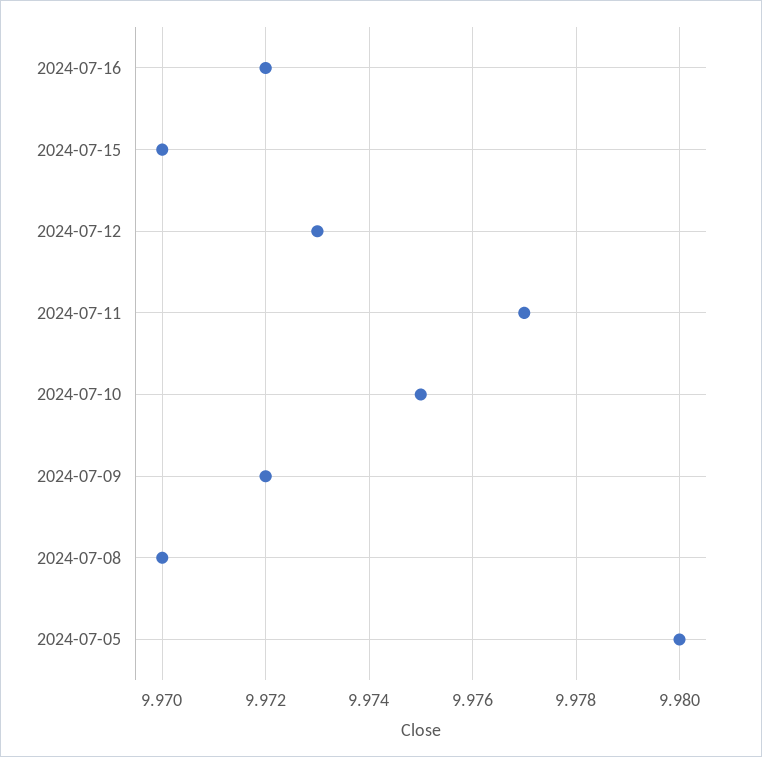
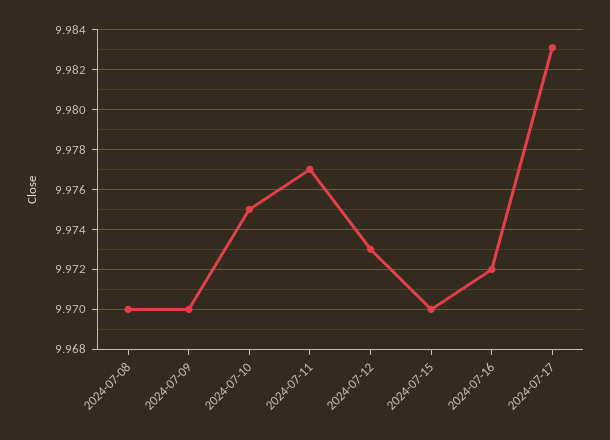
2024-07-09: 9.972 -> 9.97
2024-07-05: 9.98 -> none
2024-07-17: none -> 9.983

